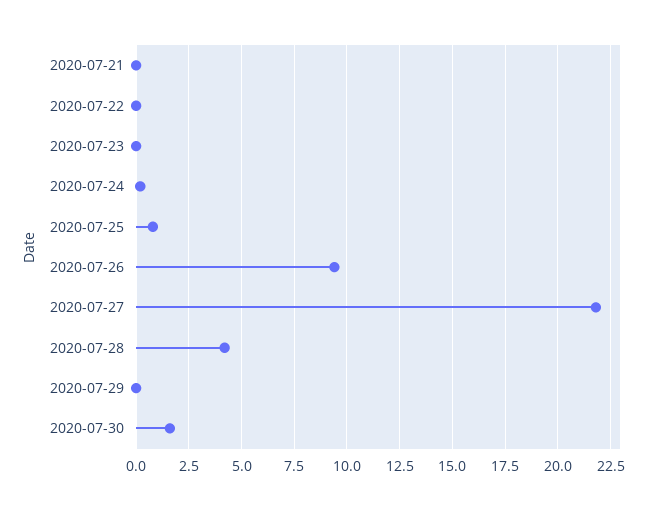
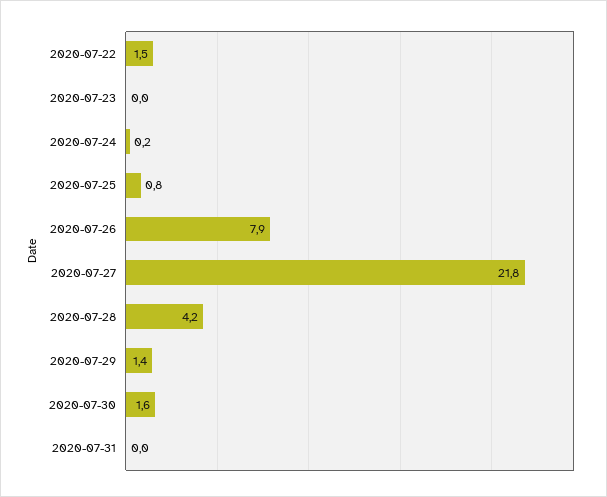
2020-07-21: 0 -> none
2020-07-22: 0 -> 1.5
2020-07-26: 9.5 -> 7.9
2020-07-29: 0 -> 1.4
2020-07-31: none -> 0

